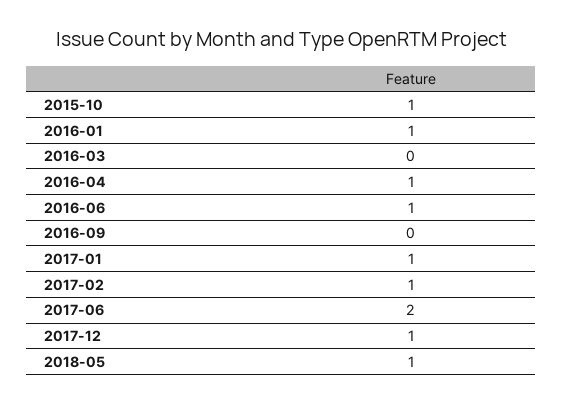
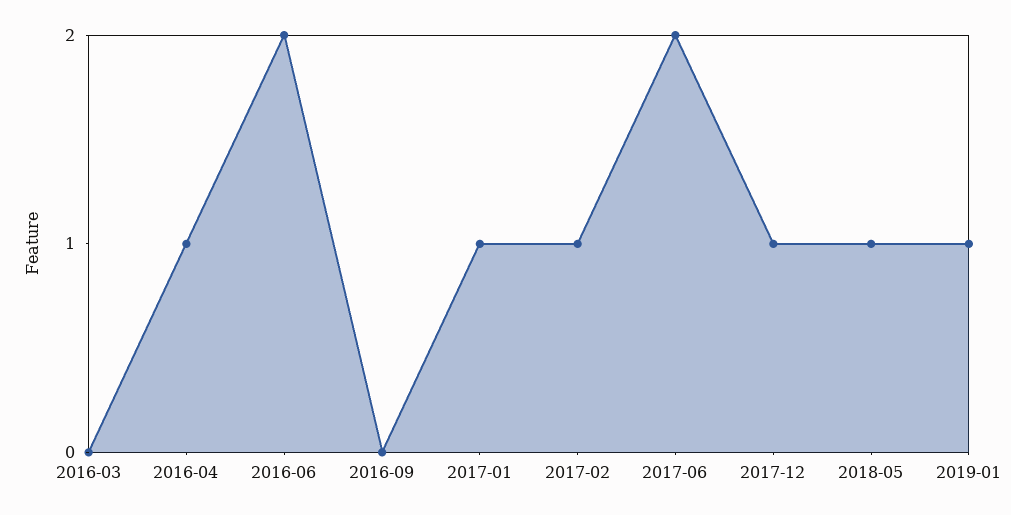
2015-10: 1 -> none
2016-01: 1 -> none
2016-06: 1 -> 2
2019-01: none -> 1

